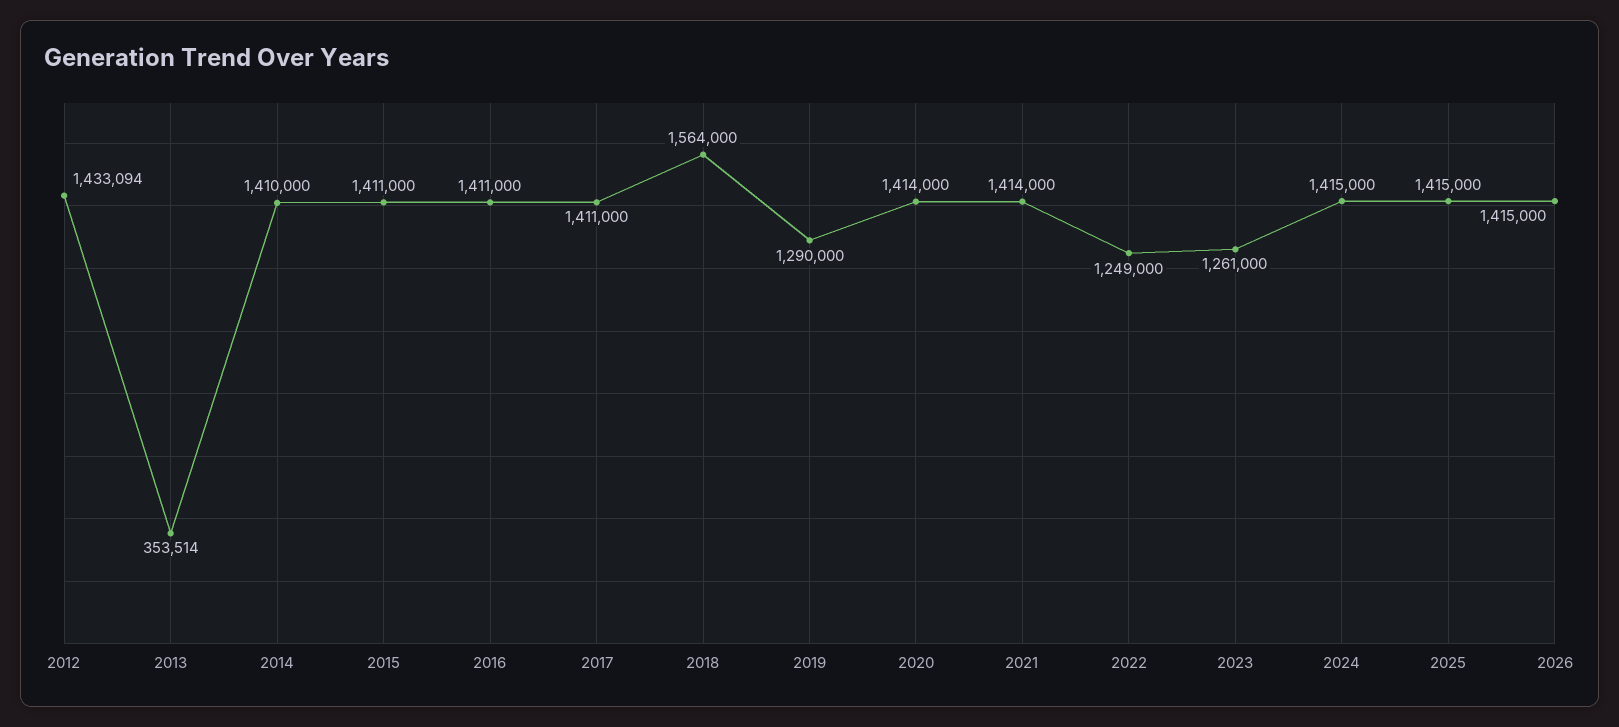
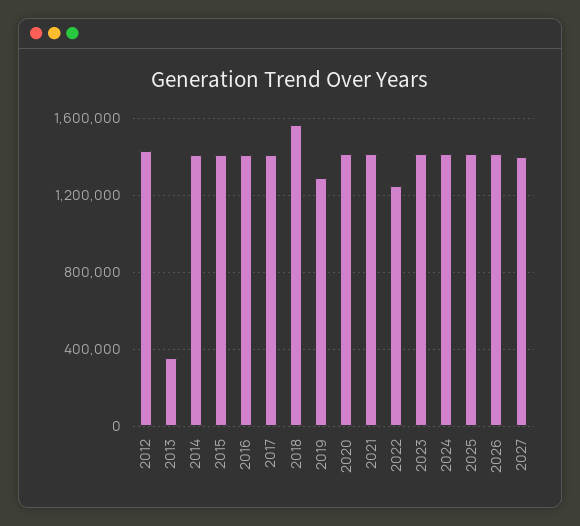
2023: 1261000 -> 1400000
2027: none -> 1400000

